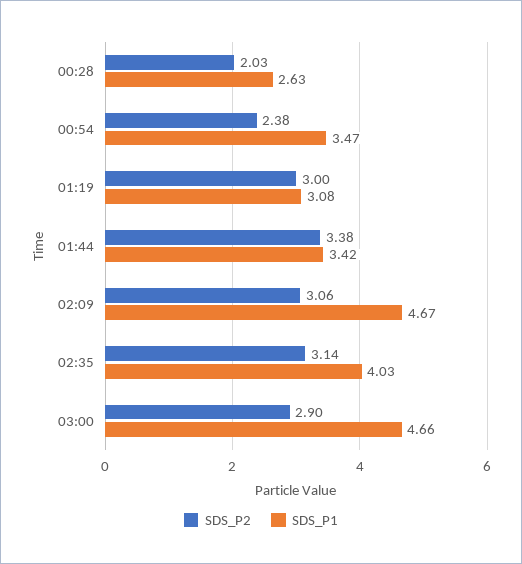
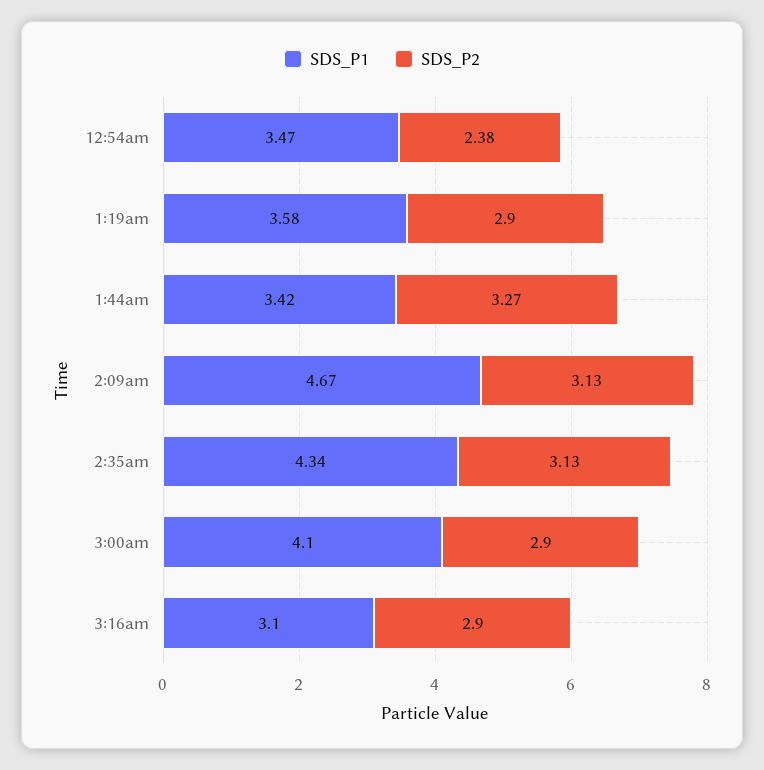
SDS_P2, 00:28: 2.03 -> none
SDS_P1, 00:28: 2.63 -> none
SDS_P2, 01:19: 3 -> 2.9
SDS_P1, 01:19: 3.08 -> 3.58
SDS_P2, 01:44: 3.38 -> 3.27
SDS_P2, 02:09: 3.06 -> 3.13
SDS_P2, 02:35: 3.14 -> 3.13
SDS_P1, 02:35: 4.03 -> 4.34
SDS_P1, 03:00: 4.66 -> 4.1
SDS_P1, 3:16am: none -> 3.1
SDS_P2, 3:16am: none -> 2.9

